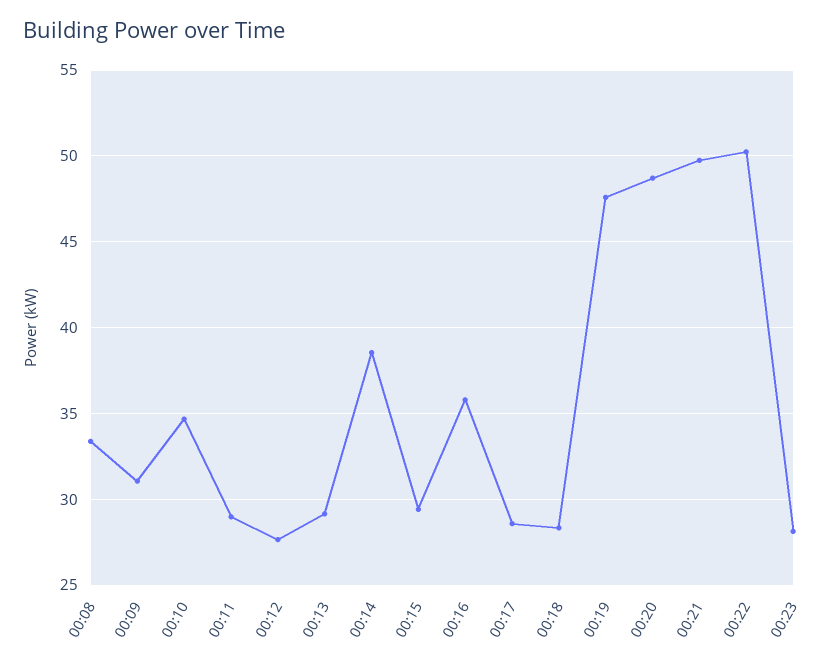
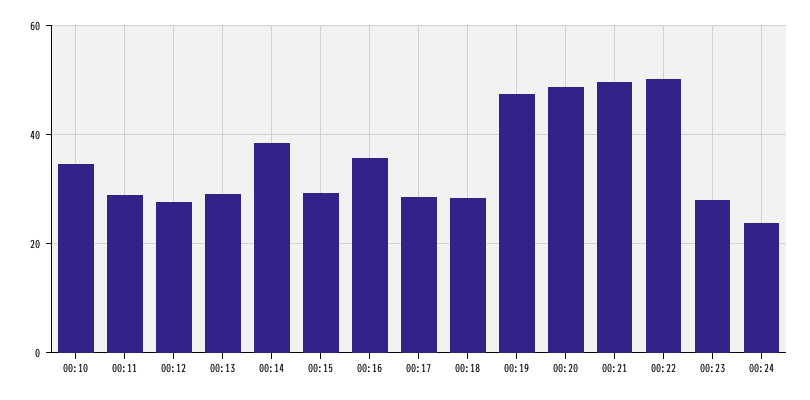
00:08: 33.5 -> none
00:09: 31 -> none
00:24: none -> 24

